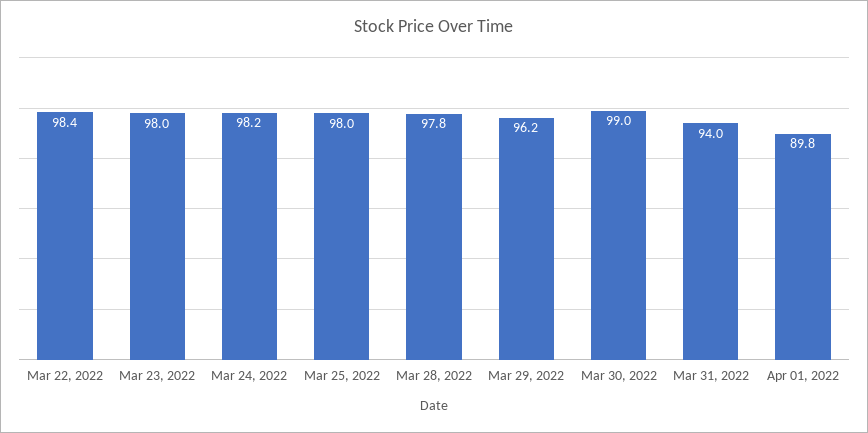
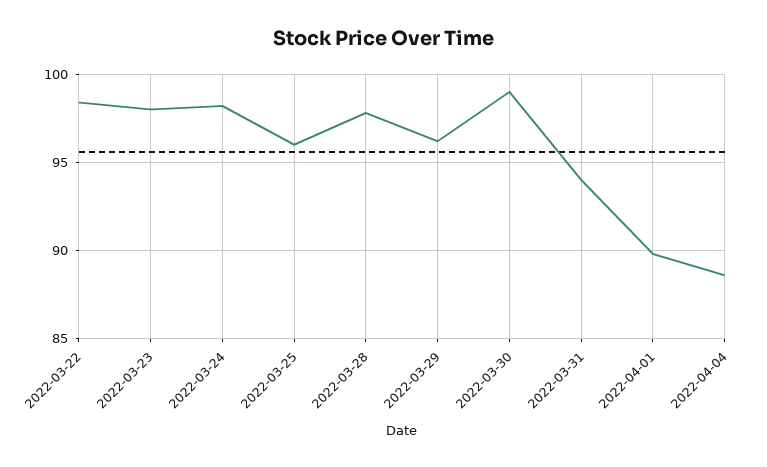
Mar 25, 2022: 98 -> 96
2022-04-04: none -> 88.5

